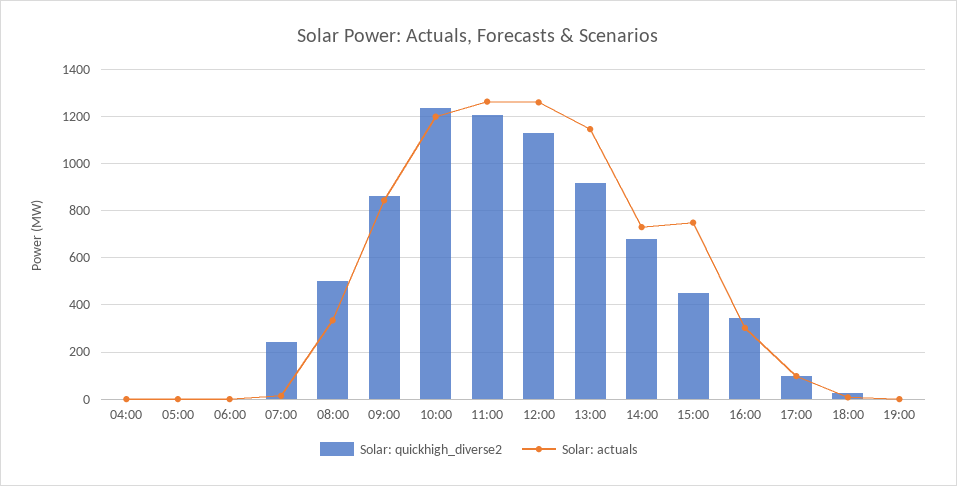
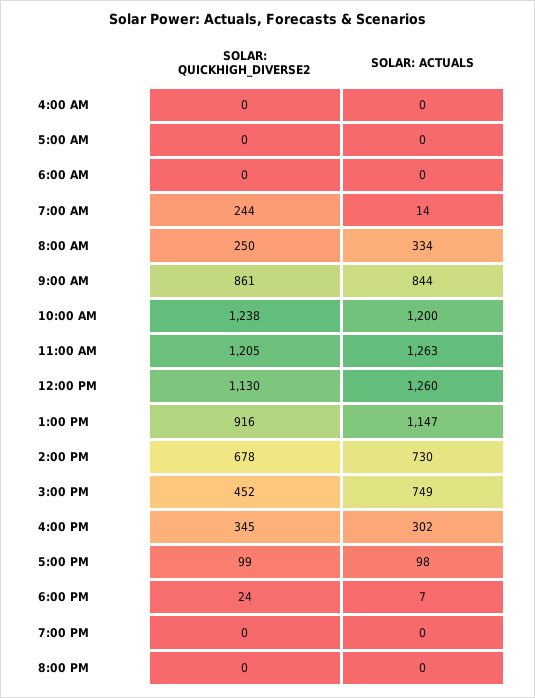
Solar: quickhigh_diverse2, 08:00: 500 -> 250
Solar: quickhigh_diverse2, 8:00 PM: none -> 0
Solar: actuals, 8:00 PM: none -> 0

